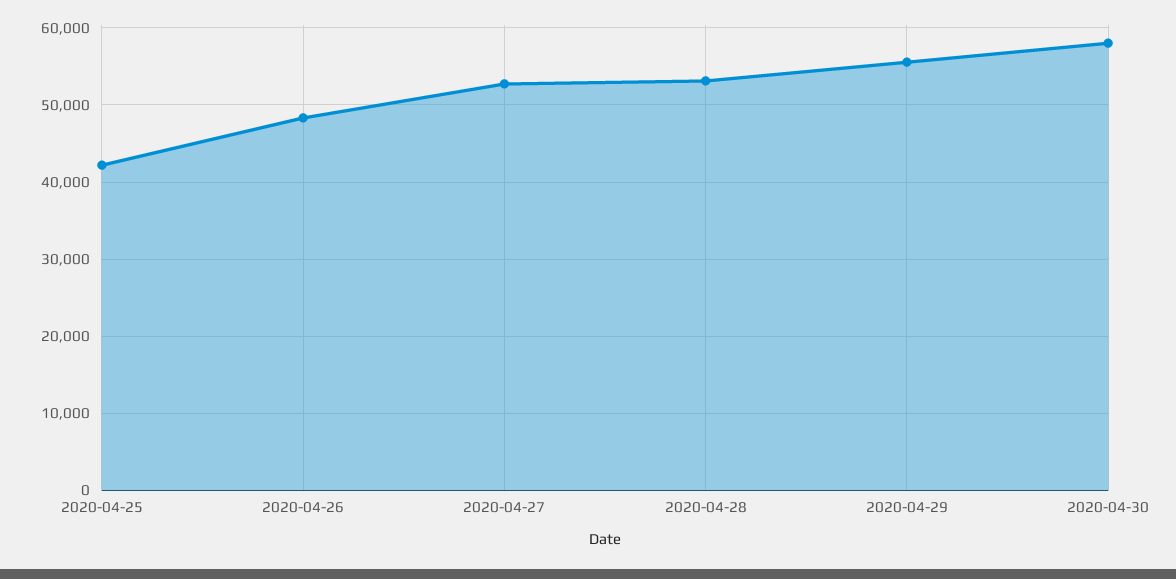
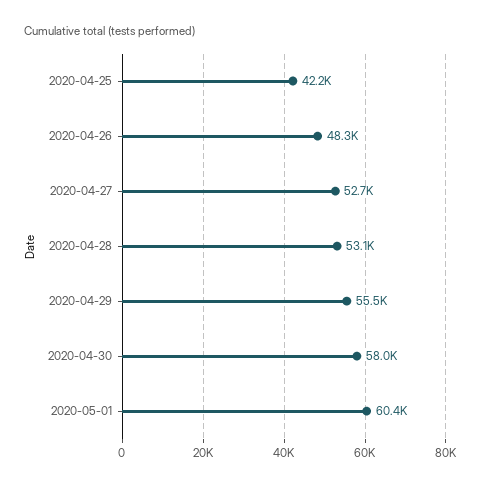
2020-05-01: none -> 60400

